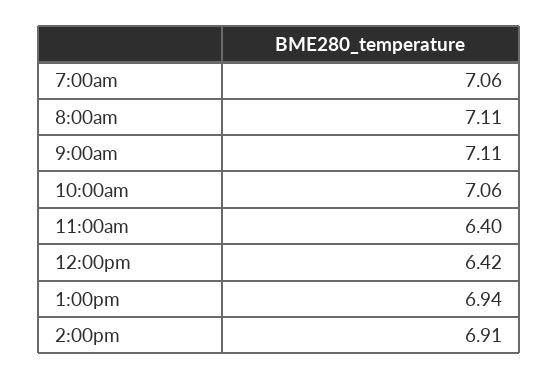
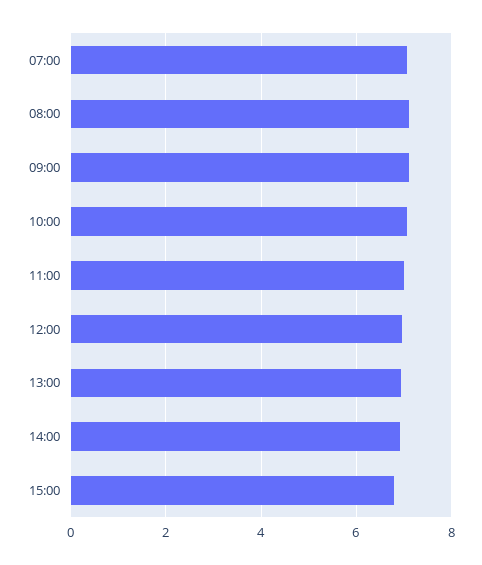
11:00am: 6.4 -> 7
12:00pm: 6.42 -> 7
15:00: none -> 6.8

